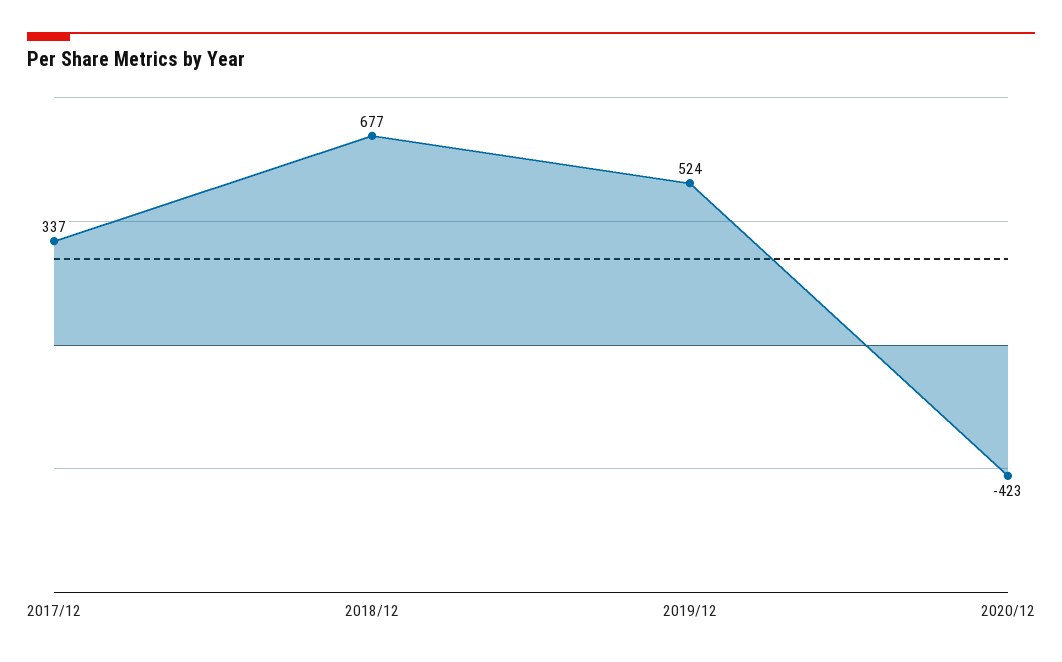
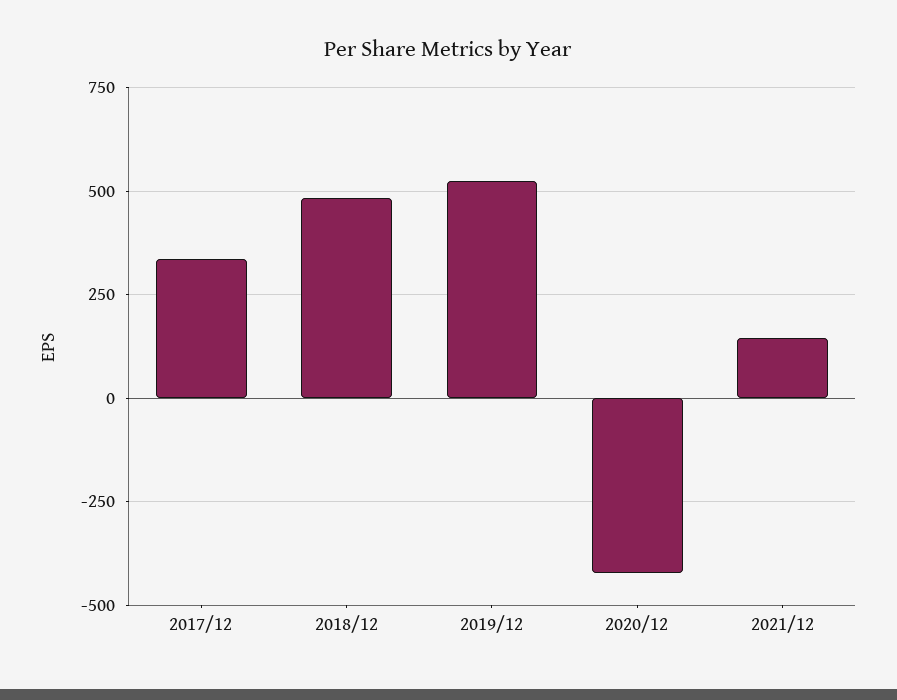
2018/12: 677 -> 475
2021/12: none -> 150

